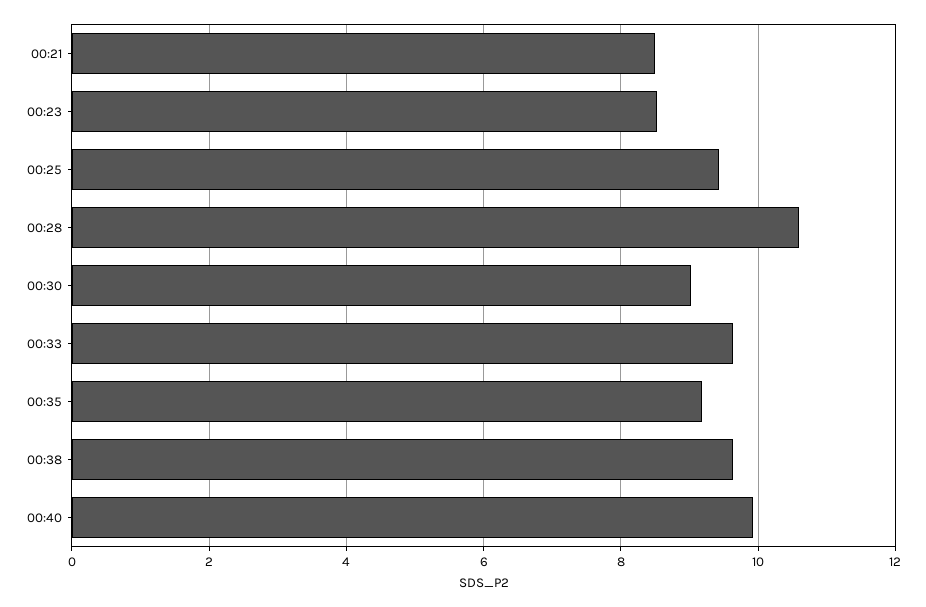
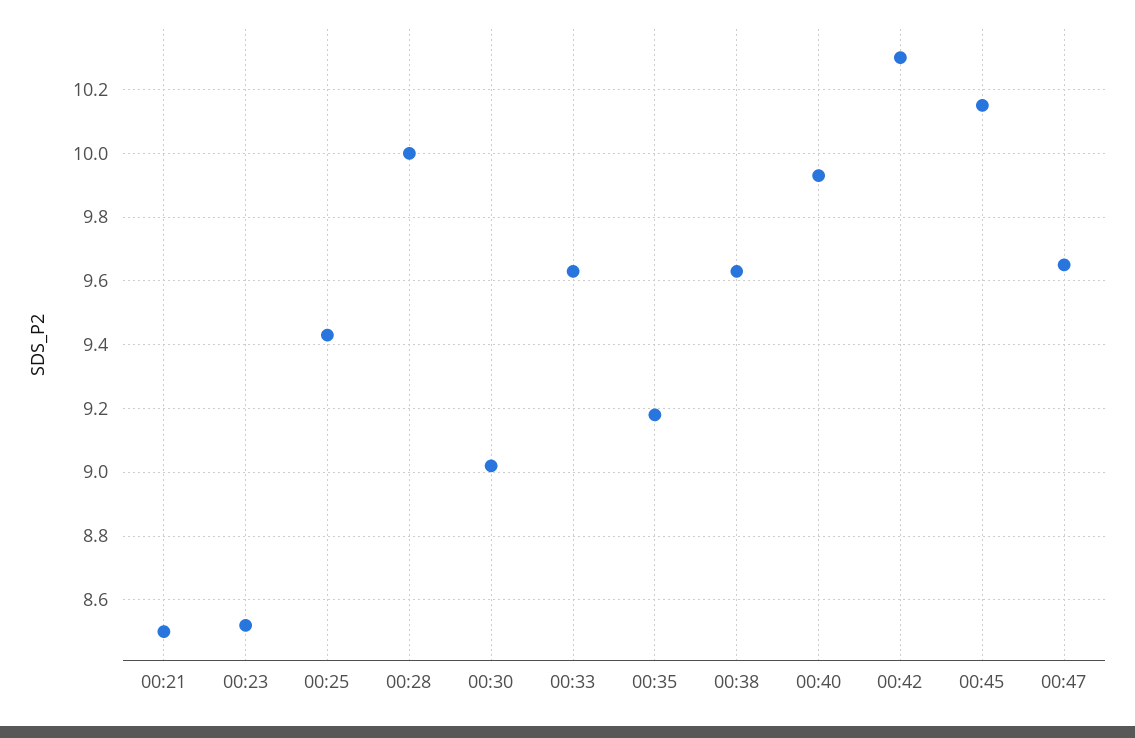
00:28: 10.6 -> 10
00:42: none -> 10.3
00:45: none -> 10.15
00:47: none -> 9.65

